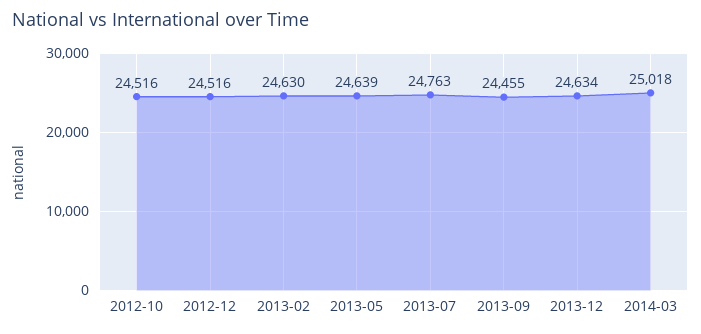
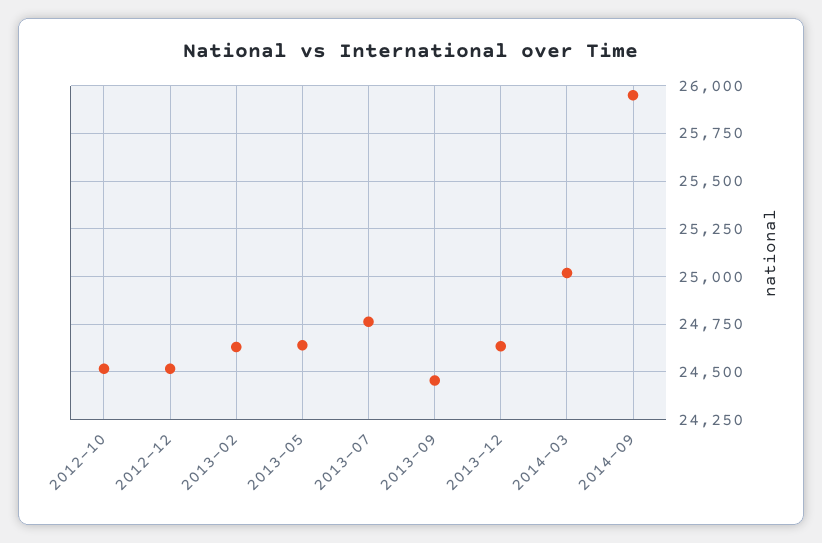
2014-09: none -> 25950

